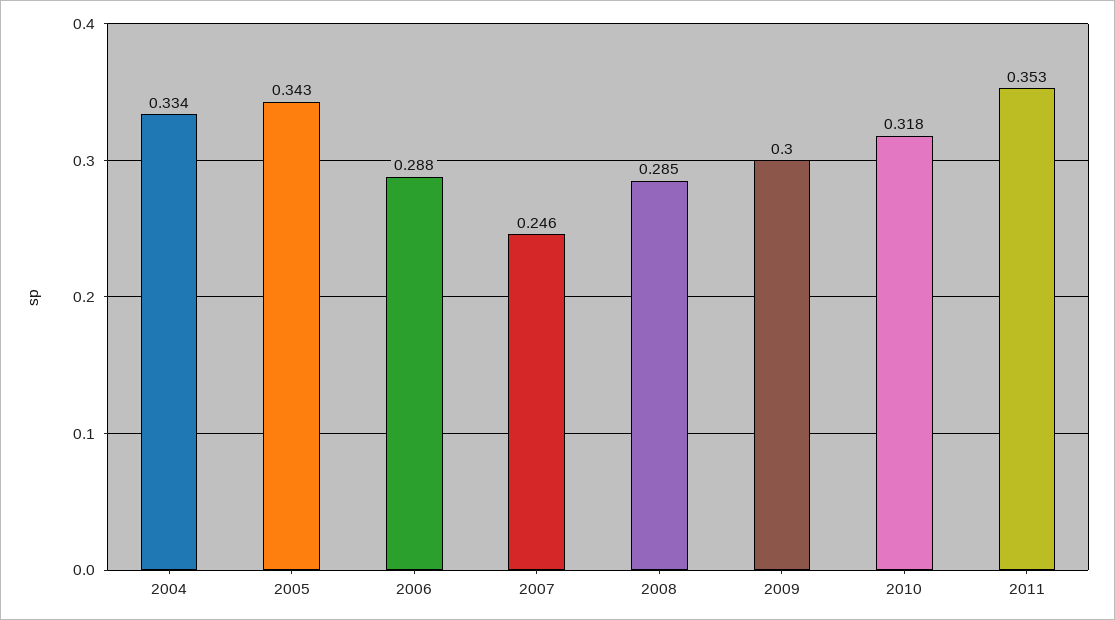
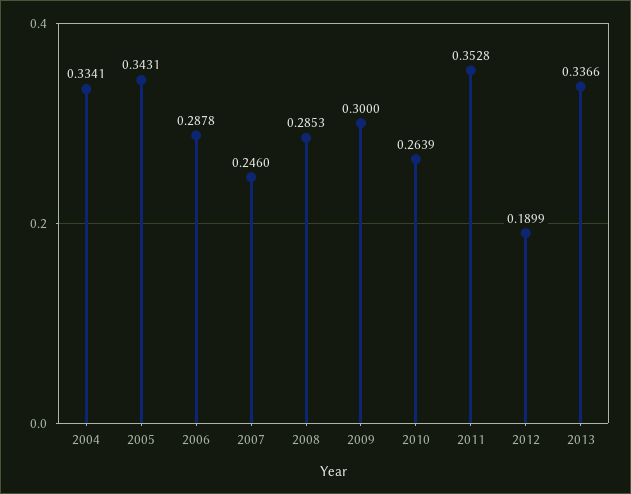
2010: 0.318 -> 0.2639
2012: none -> 0.1899
2013: none -> 0.3366

